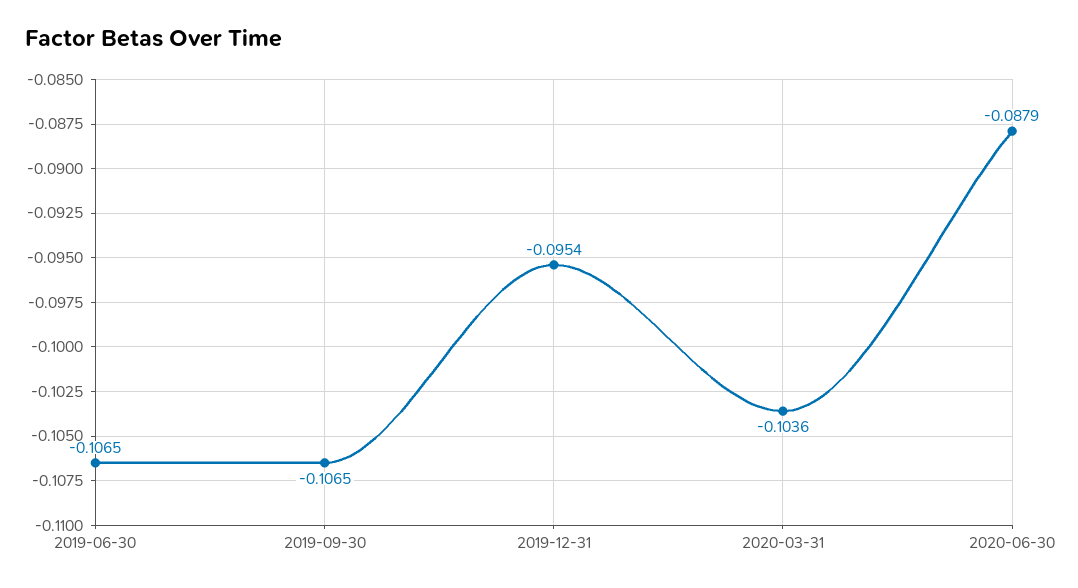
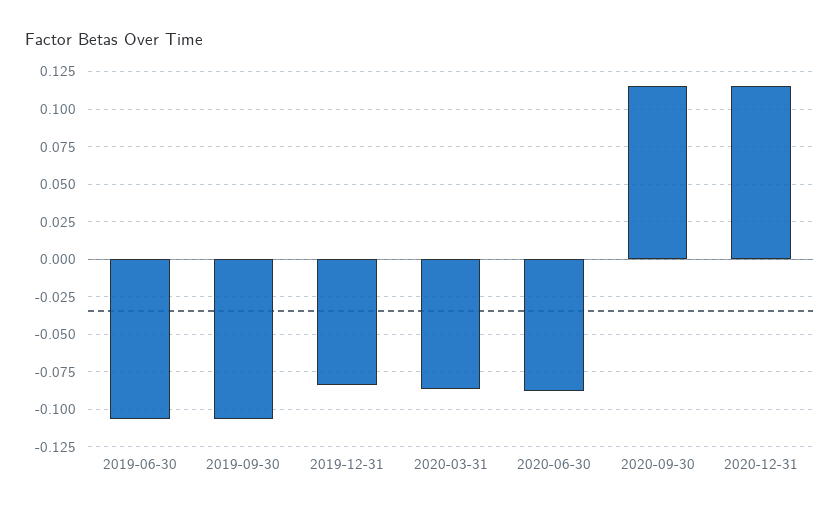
2019-12-31: -0.0954 -> -0.085
2020-03-31: -0.1036 -> -0.085
2020-09-30: none -> 0.115
2020-12-31: none -> 0.115

